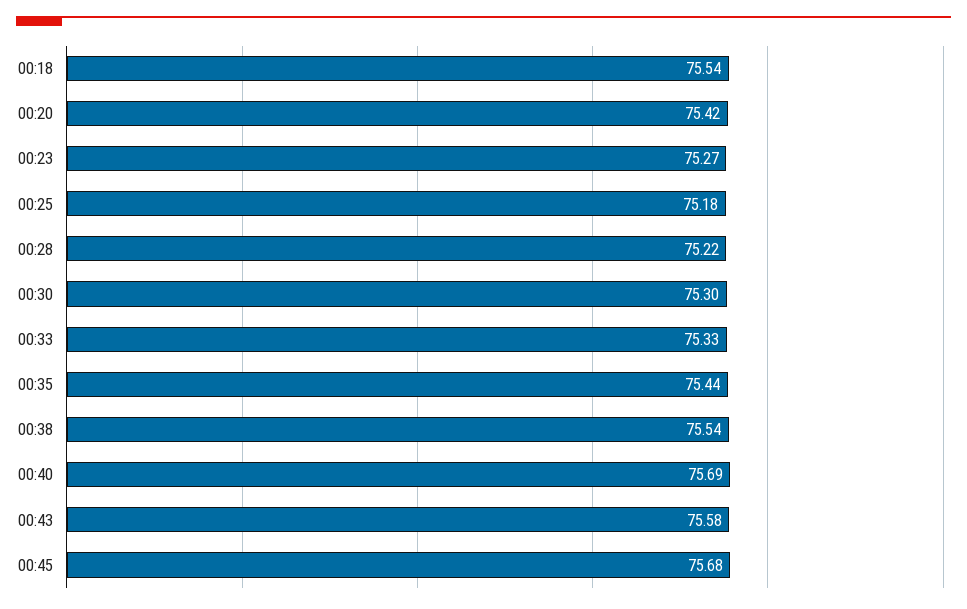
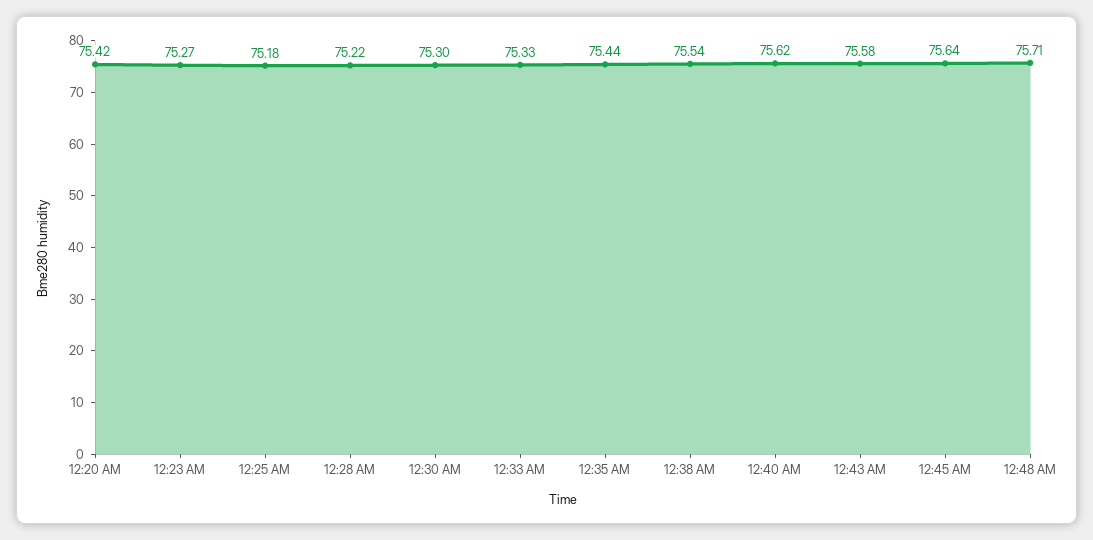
00:18: 75.54 -> none
00:40: 75.69 -> 75.62
00:45: 75.68 -> 75.64
12:48 AM: none -> 75.71

